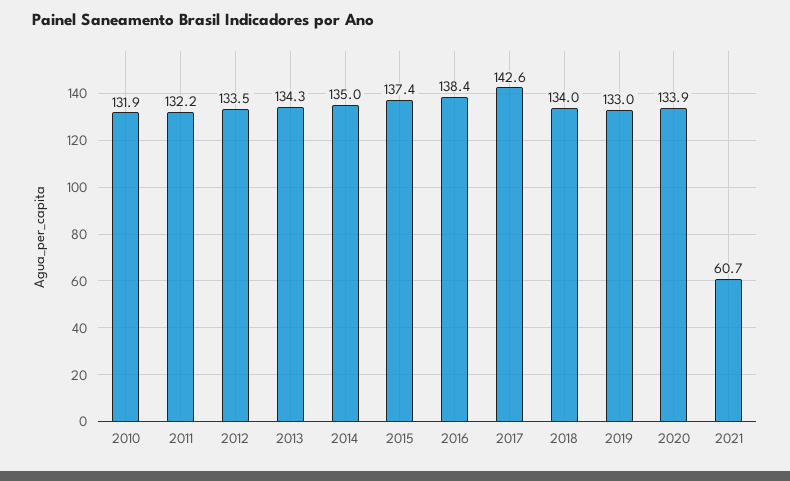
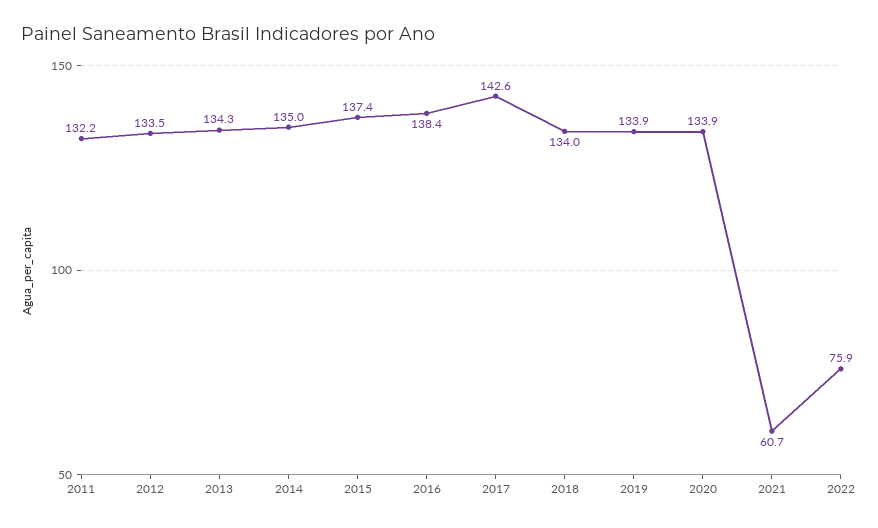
2010: 131.9 -> none
2019: 133 -> 133.9
2022: none -> 75.9

